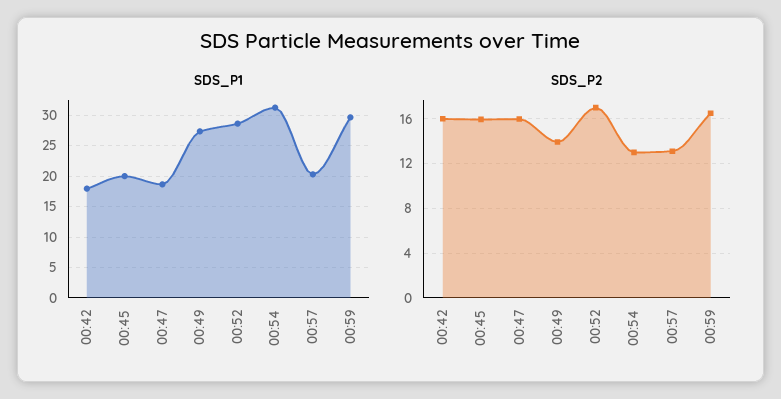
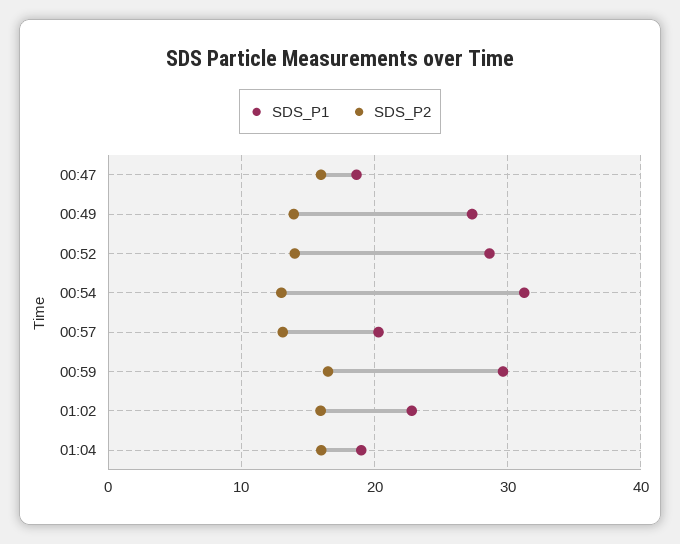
SDS_P1, 00:42: 18 -> none
SDS_P1, 00:45: 20 -> none
SDS_P2, 00:42: 16 -> none
SDS_P2, 00:45: 16 -> none
SDS_P2, 00:52: 17 -> 14
SDS_P1, 01:02: none -> 23
SDS_P2, 01:02: none -> 16
SDS_P1, 01:04: none -> 19
SDS_P2, 01:04: none -> 16

